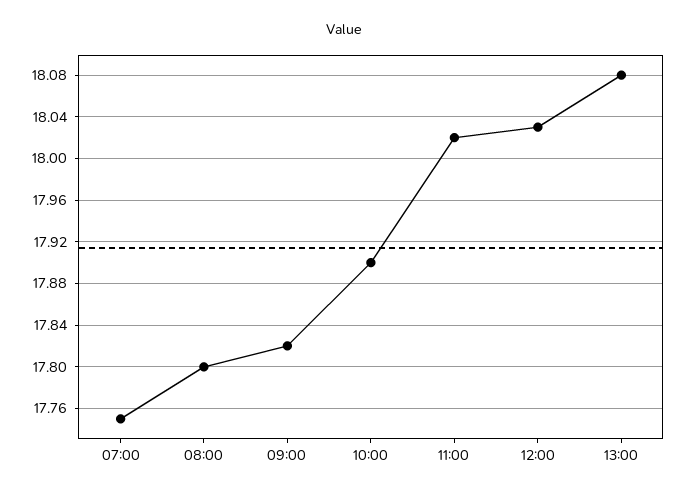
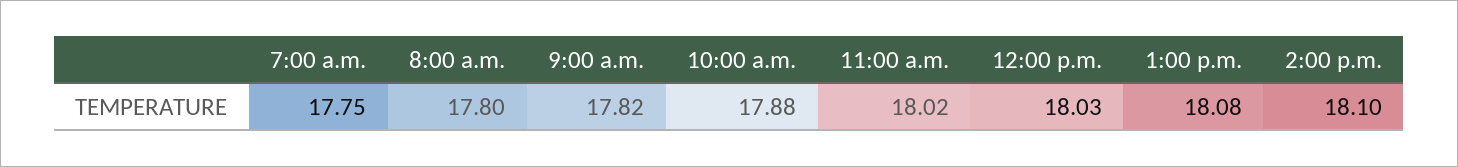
10:00: 17.9 -> 17.88
2:00 p.m.: none -> 18.1

